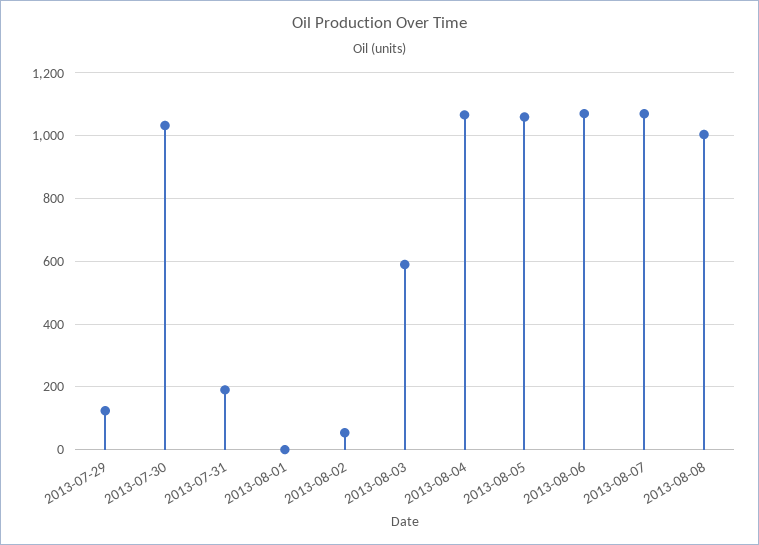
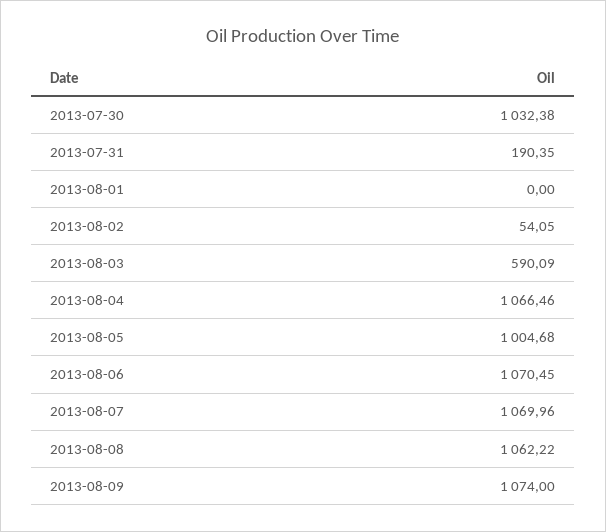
2013-07-29: 120 -> none
2013-08-05: 1060 -> 1004.68
2013-08-08: 1000 -> 1062.22
2013-08-09: none -> 1074

